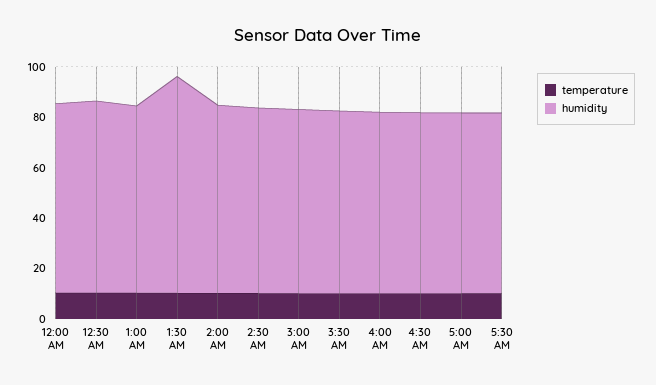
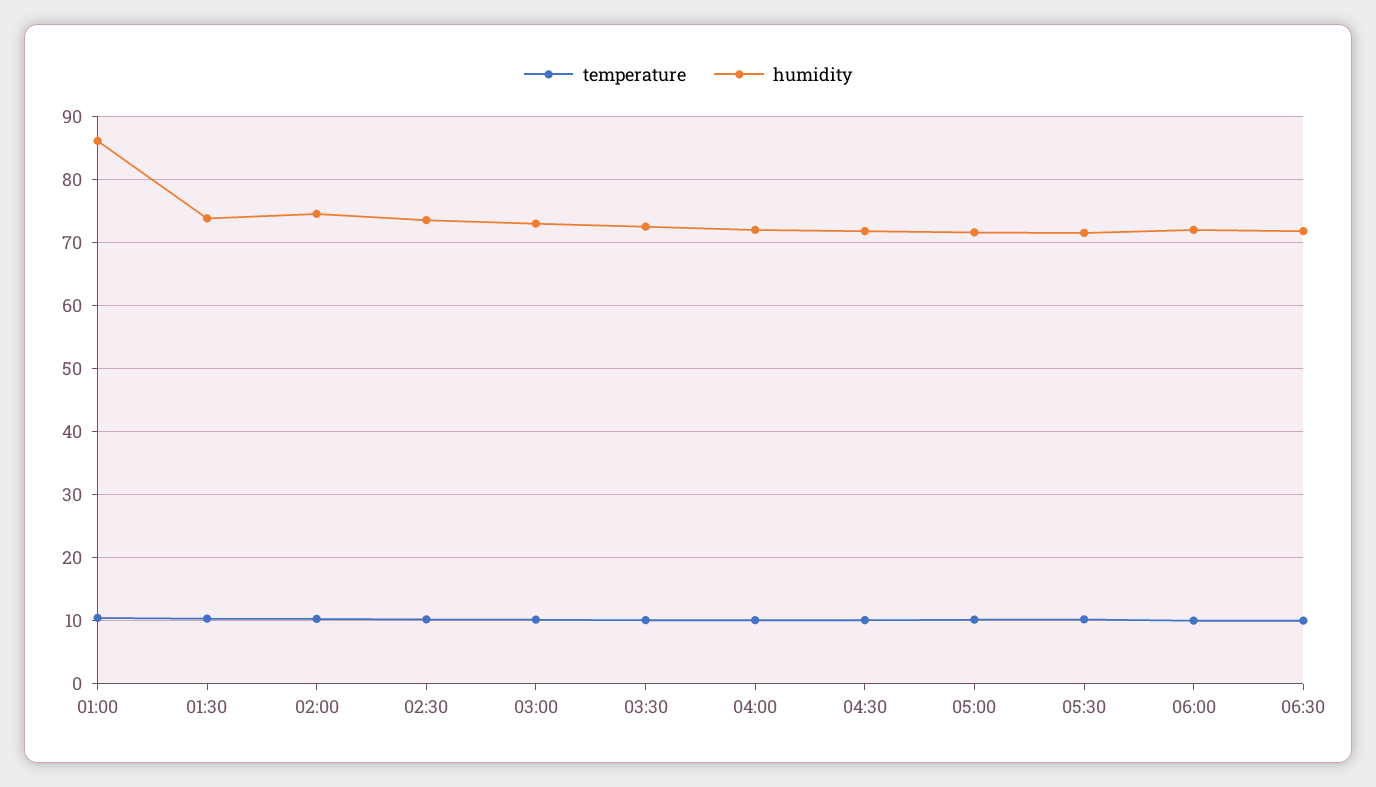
temperature, 12:00 AM: 10 -> none
humidity, 12:00 AM: 75 -> none
temperature, 12:30 AM: 10 -> none
humidity, 12:30 AM: 75 -> none
humidity, 1:00 AM: 75 -> 86
humidity, 1:30 AM: 85 -> 74
temperature, 06:00: none -> 10
humidity, 06:00: none -> 72
temperature, 06:30: none -> 10
humidity, 06:30: none -> 72

